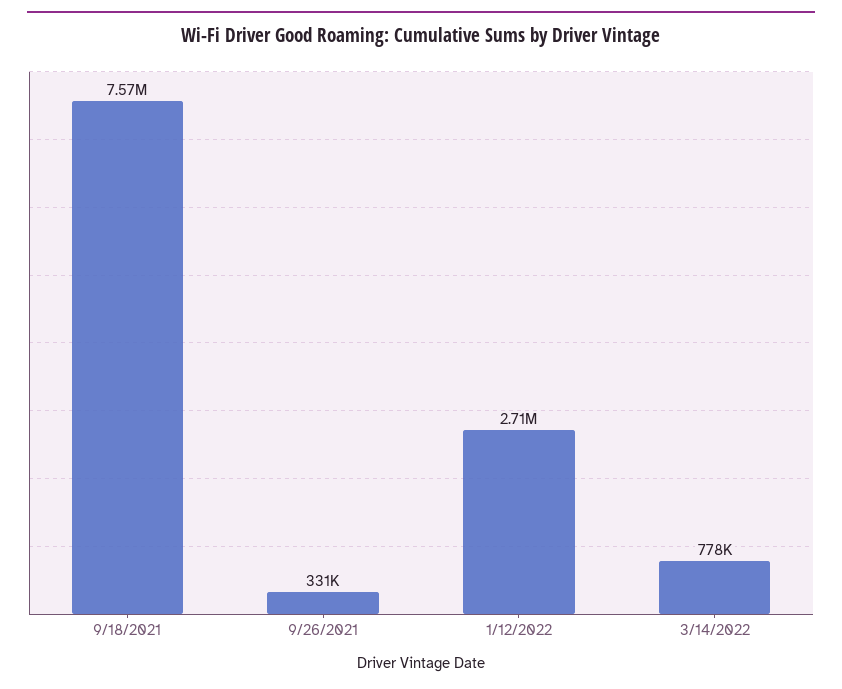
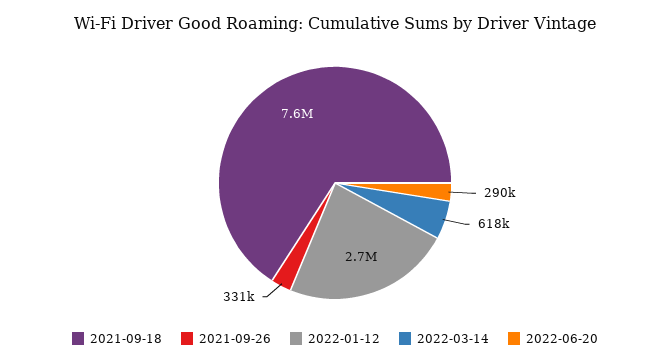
3/14/2022: 778000 -> 618000
2022-06-20: none -> 290000

